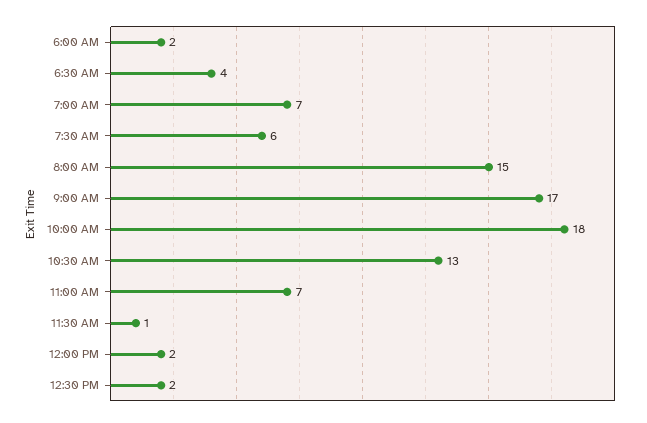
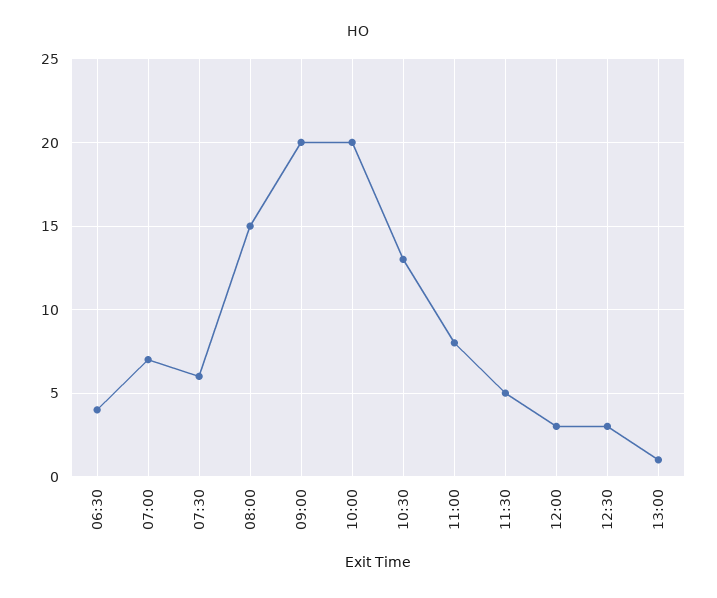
6:00 AM: 2 -> none
9:00 AM: 17 -> 20
10:00 AM: 18 -> 20
11:00 AM: 7 -> 8
11:30 AM: 1 -> 5
12:00 PM: 2 -> 3
12:30 PM: 2 -> 3
13:00: none -> 1

